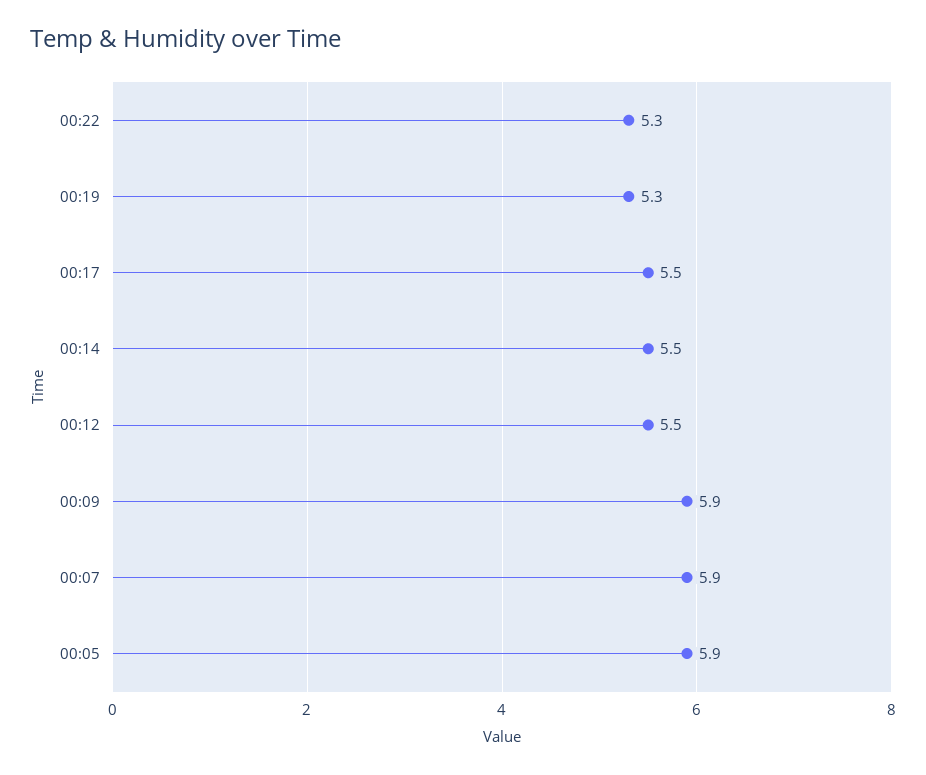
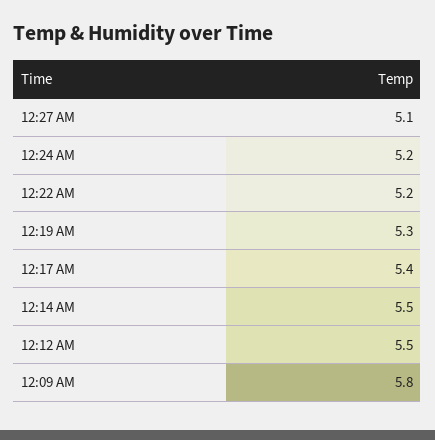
00:22: 5.3 -> 5.2
00:17: 5.5 -> 5.4
00:09: 5.9 -> 5.8
00:07: 5.9 -> none
00:05: 5.9 -> none
12:27 AM: none -> 5.1
12:24 AM: none -> 5.2

